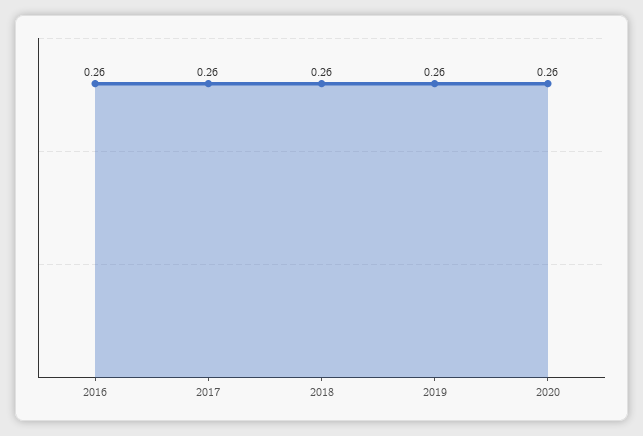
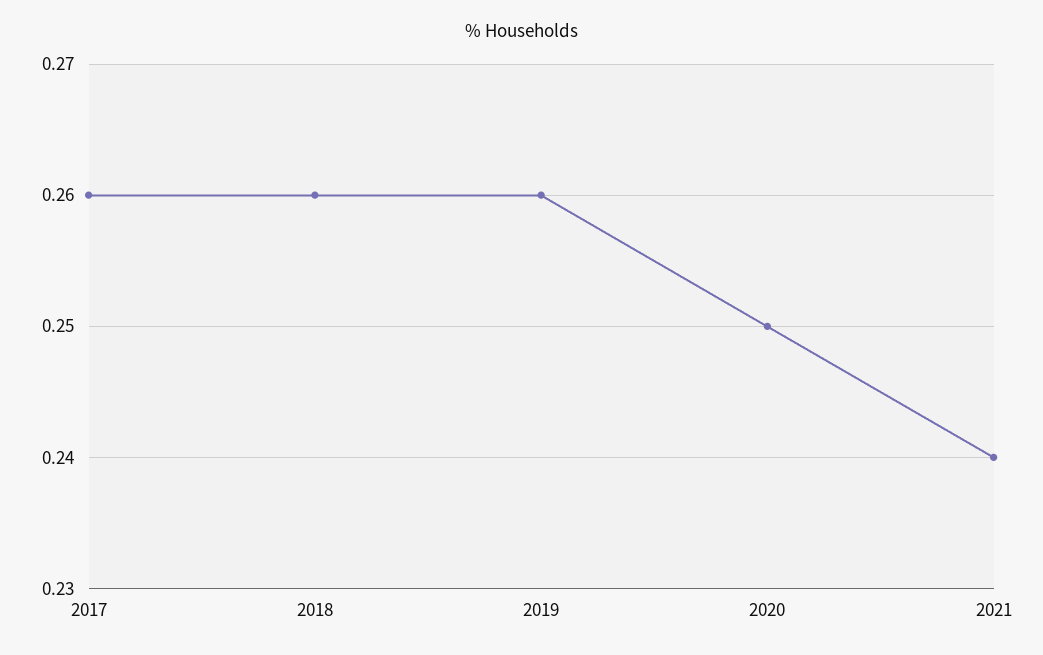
2016: 0.26 -> none
2020: 0.26 -> 0.25
2021: none -> 0.24

